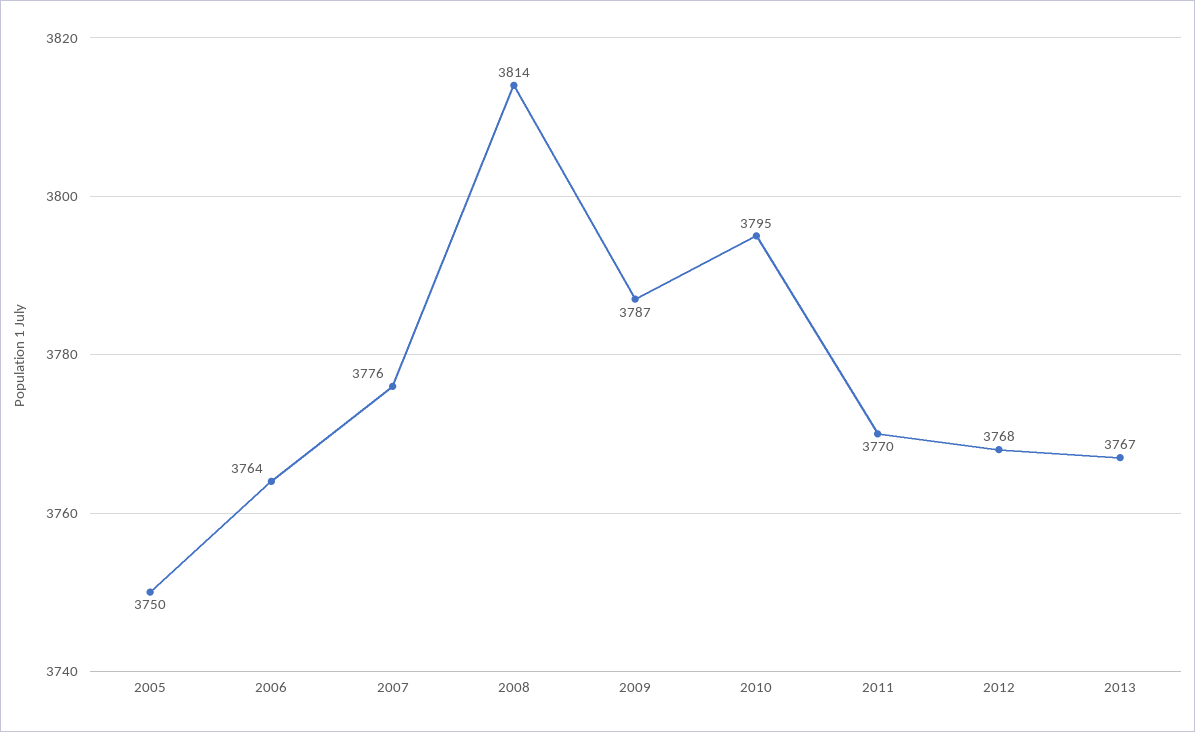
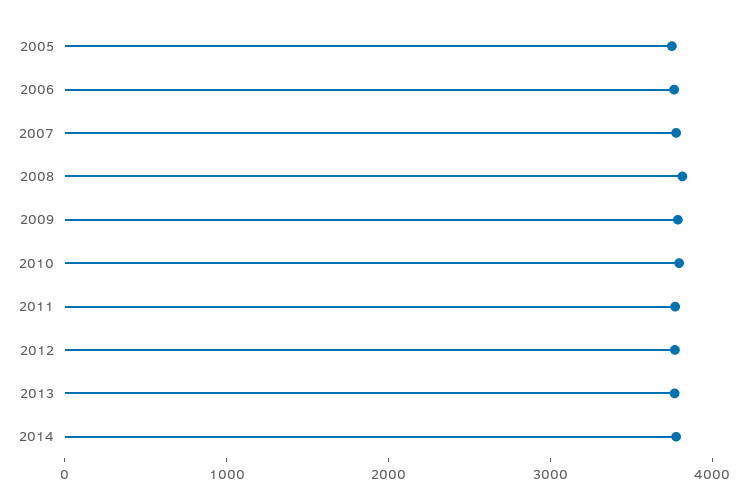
2014: none -> 3800

